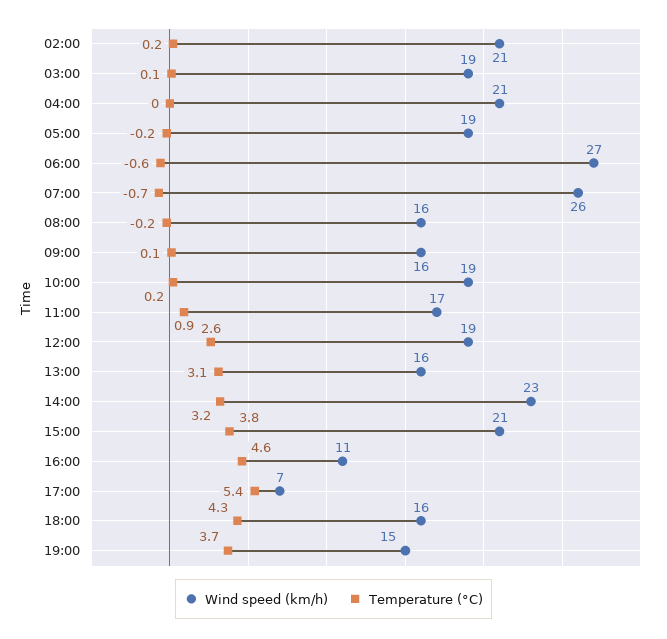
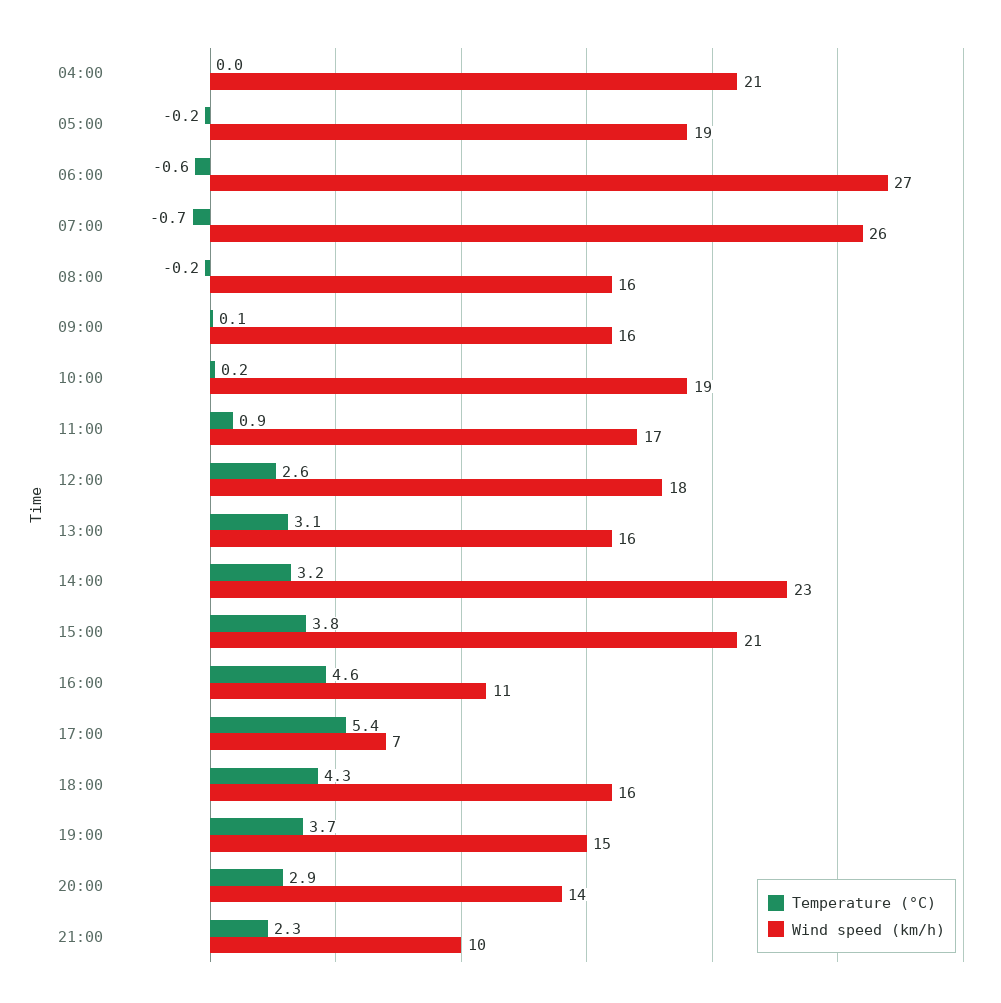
Wind speed (km/h), 02:00: 21 -> none
Temperature (°C), 02:00: 0.2 -> none
Wind speed (km/h), 03:00: 19 -> none
Temperature (°C), 03:00: 0.1 -> none
Wind speed (km/h), 12:00: 19 -> 18
Temperature (°C), 20:00: none -> 2.9
Wind speed (km/h), 20:00: none -> 14
Temperature (°C), 21:00: none -> 2.3
Wind speed (km/h), 21:00: none -> 10

